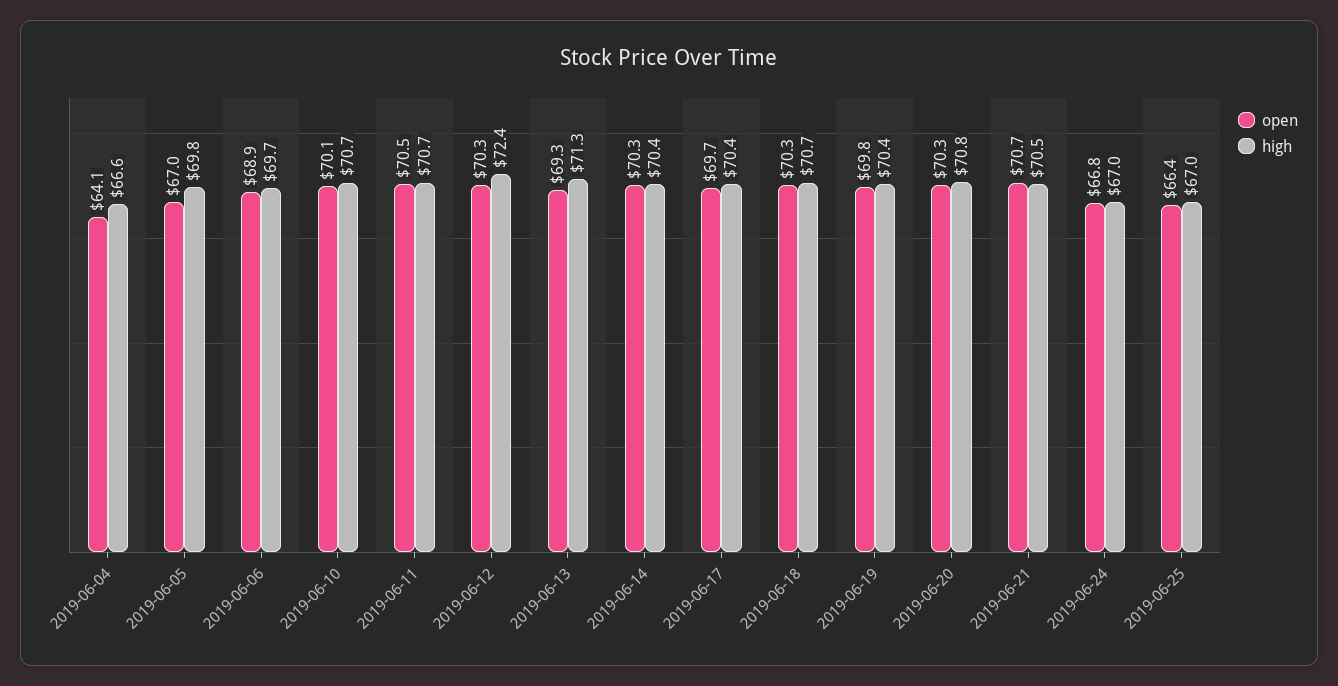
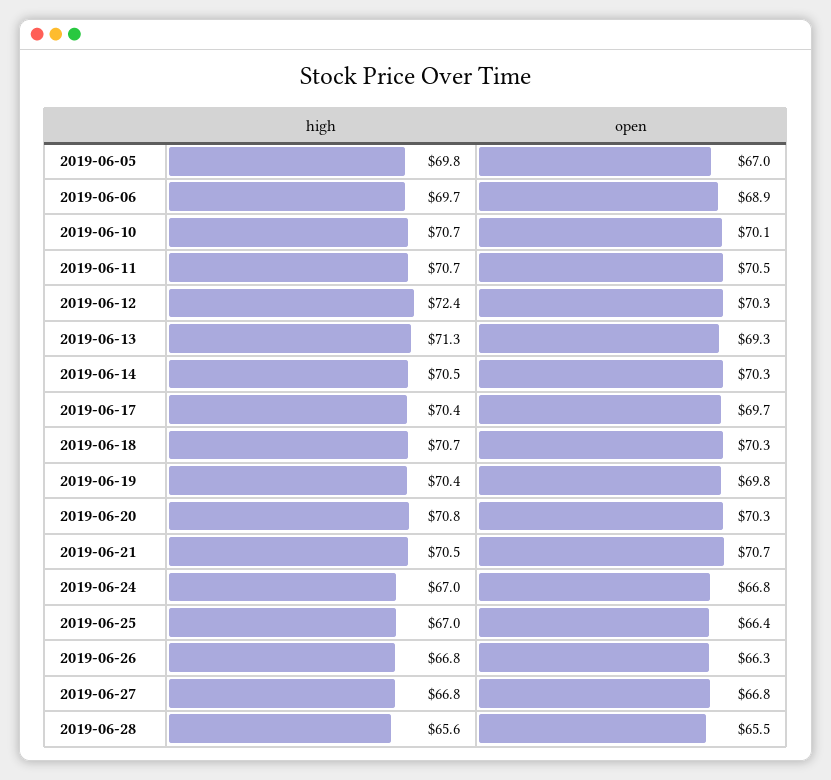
open, 2019-06-04: 64.1 -> none
high, 2019-06-04: 66.6 -> none
high, 2019-06-14: 70.4 -> 70.5
high, 2019-06-26: none -> 66.8
open, 2019-06-26: none -> 66.3
high, 2019-06-27: none -> 66.8
open, 2019-06-27: none -> 66.8
high, 2019-06-28: none -> 65.6
open, 2019-06-28: none -> 65.5

